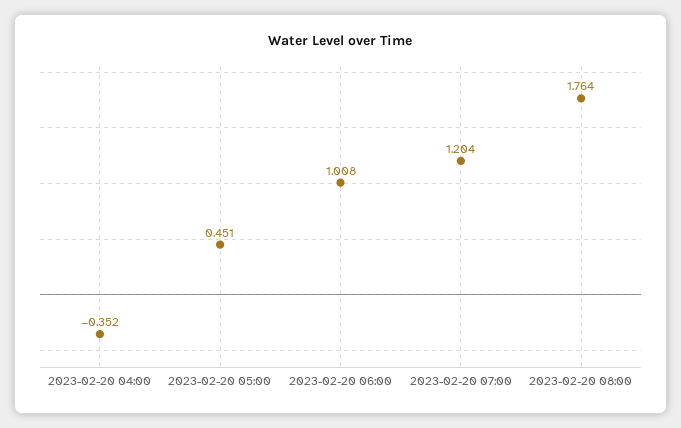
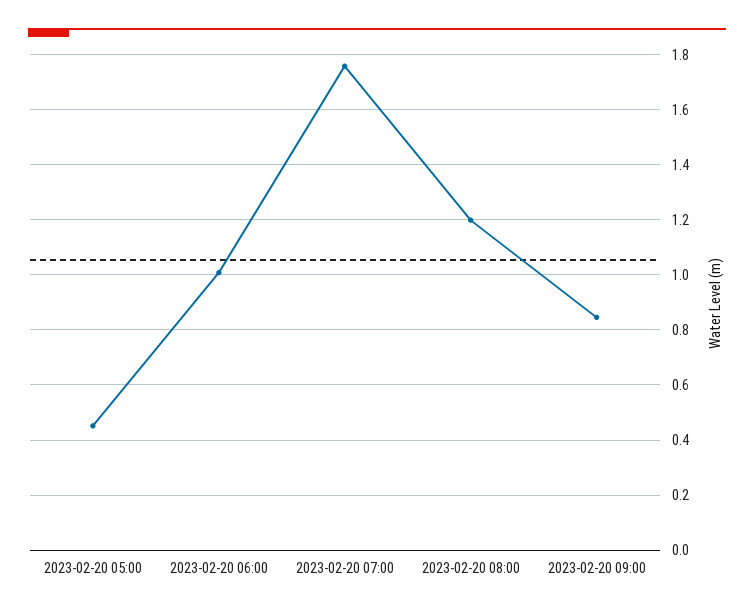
2023-02-20 04:00: -0.352 -> none
2023-02-20 07:00: 1.204 -> 1.75
2023-02-20 08:00: 1.764 -> 1.2
2023-02-20 09:00: none -> 0.85

